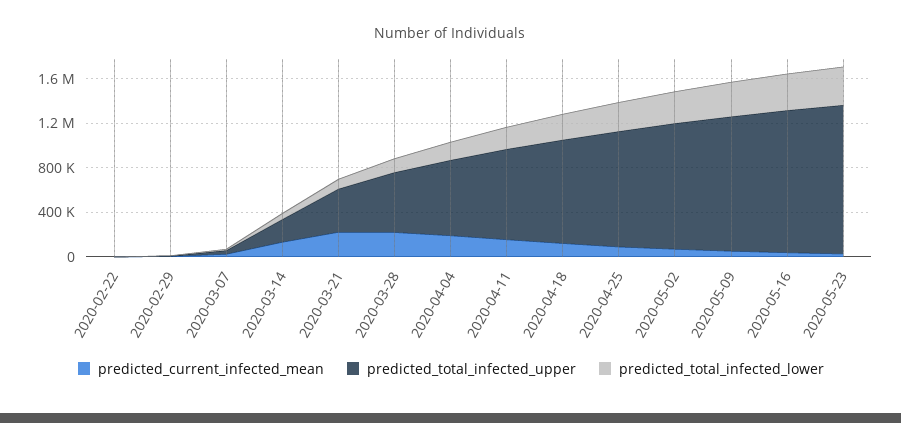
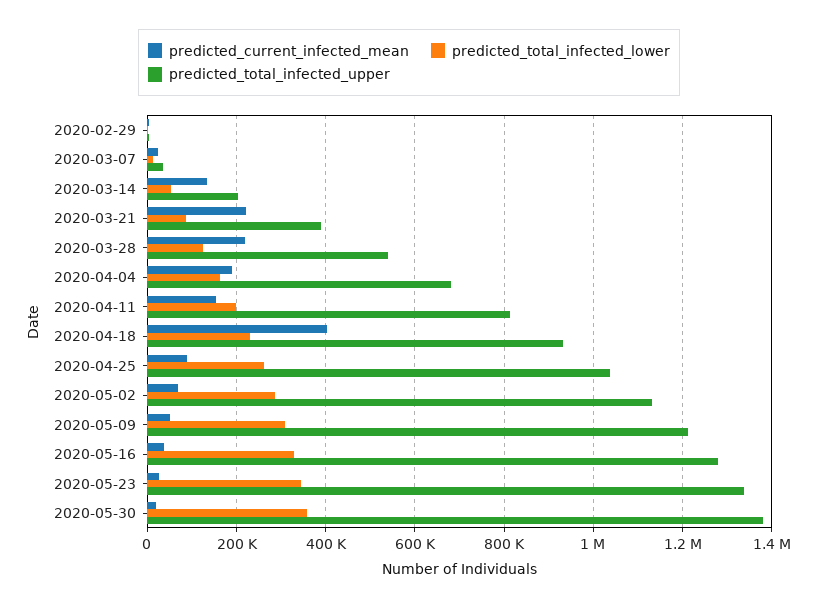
predicted_current_infected_mean, 2020-02-22: 0 -> none
predicted_total_infected_upper, 2020-02-22: 0 -> none
predicted_total_infected_lower, 2020-02-22: 0 -> none
predicted_current_infected_mean, 2020-04-18: 100000 -> 400000
predicted_current_infected_mean, 2020-05-30: none -> 20000
predicted_total_infected_lower, 2020-05-30: none -> 360000
predicted_total_infected_upper, 2020-05-30: none -> 1380000

